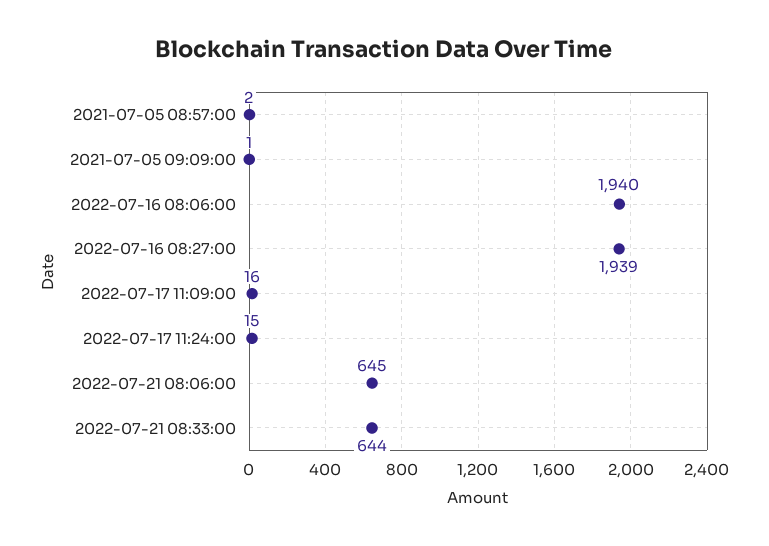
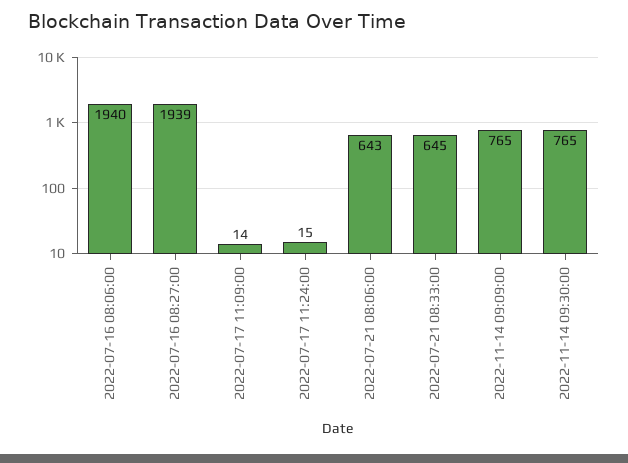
2021-07-05 08:57:00: 2 -> none
2021-07-05 09:09:00: 1 -> none
2022-07-17 11:09:00: 16 -> 14
2022-07-21 08:06:00: 645 -> 643
2022-07-21 08:33:00: 644 -> 645
2022-11-14 09:09:00: none -> 765
2022-11-14 09:30:00: none -> 765

